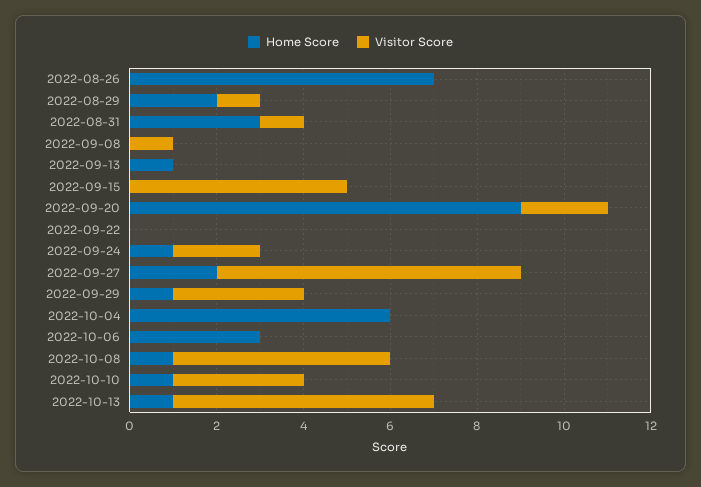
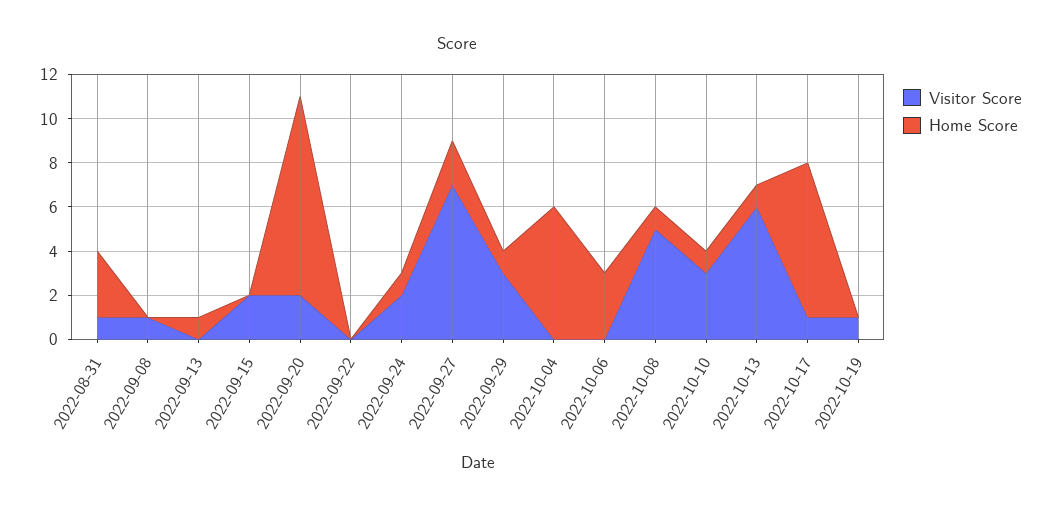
Home Score, 2022-08-26: 7 -> none
Visitor Score, 2022-08-26: 0 -> none
Home Score, 2022-08-29: 2 -> none
Visitor Score, 2022-08-29: 1 -> none
Visitor Score, 2022-09-15: 5 -> 2
Visitor Score, 2022-10-17: none -> 1
Home Score, 2022-10-17: none -> 7
Visitor Score, 2022-10-19: none -> 1
Home Score, 2022-10-19: none -> 0

